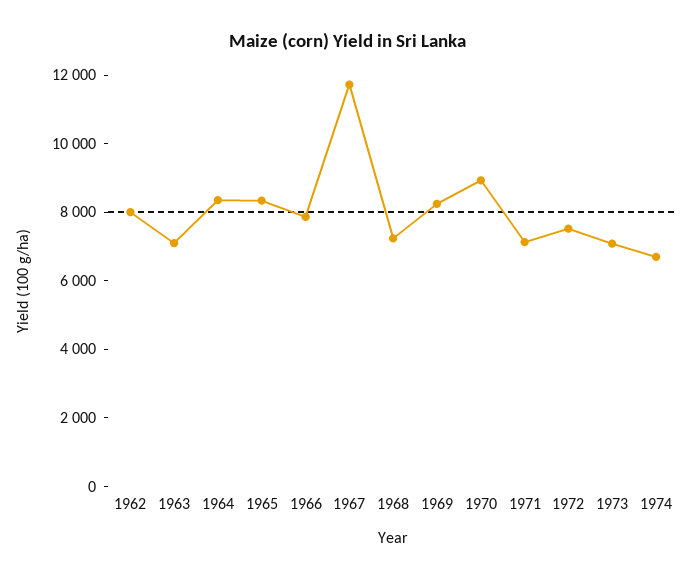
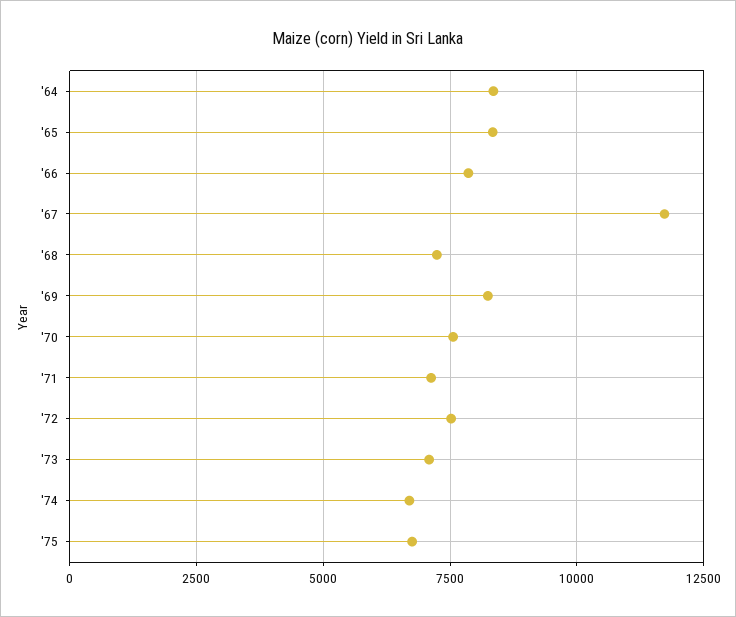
1962: 8000 -> none
1963: 7000 -> none
1970: 9000 -> 7500
'75: none -> 6750

